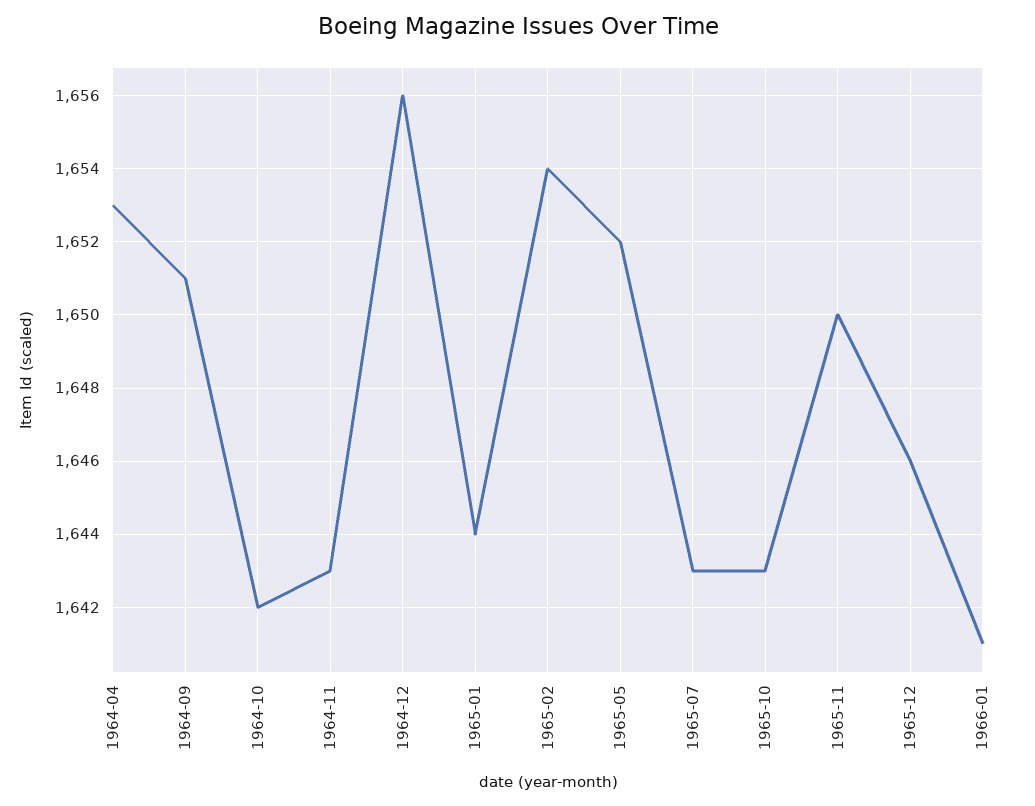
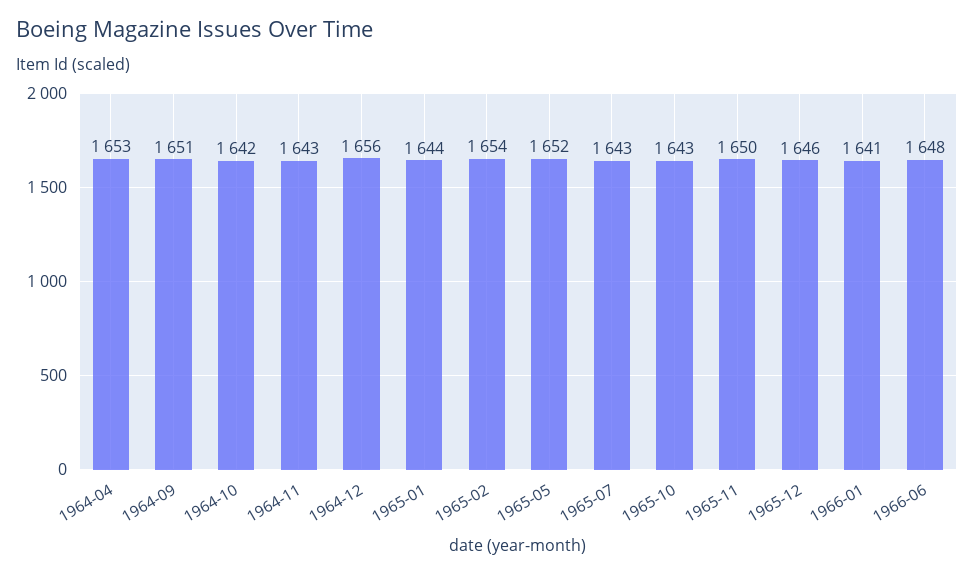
1966-06: none -> 1648

